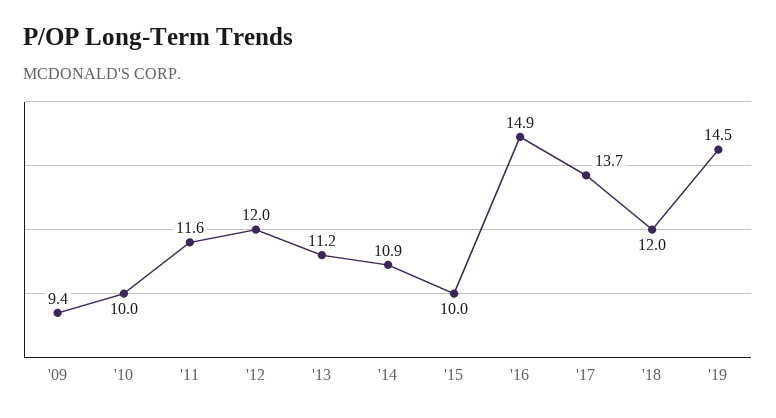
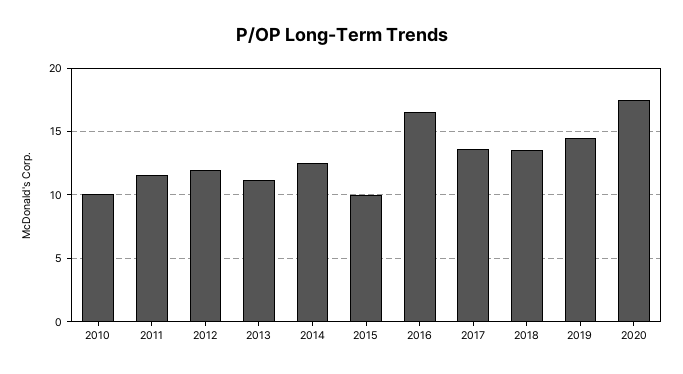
'09: 9.4 -> none
'14: 10.9 -> 12.5
'16: 14.9 -> 16.5
'18: 12 -> 13.5
2020: none -> 17.5

